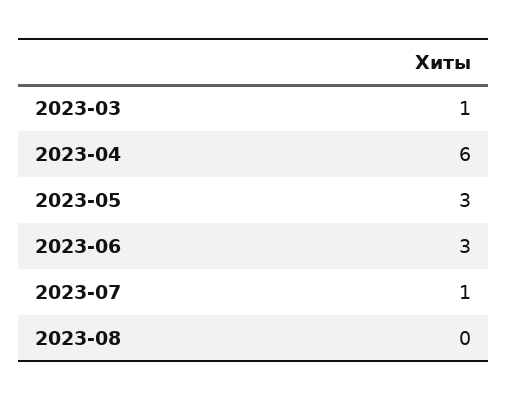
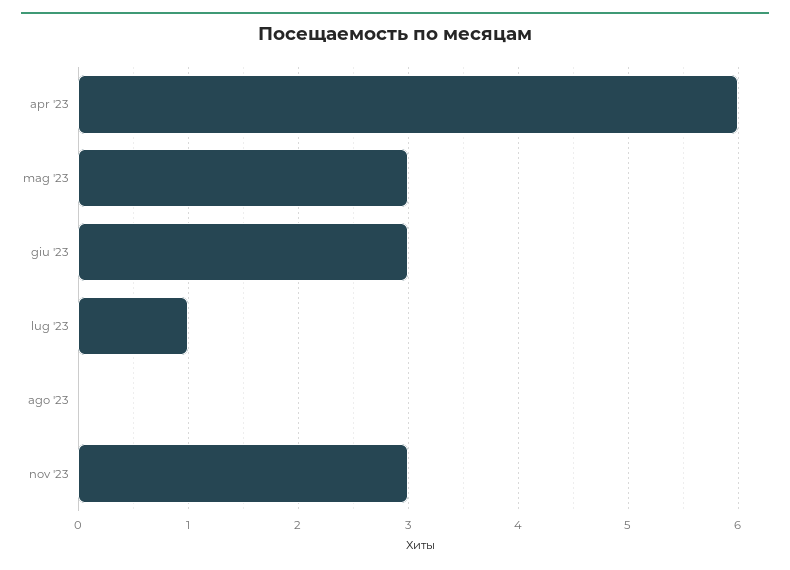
2023-03: 1 -> none
nov '23: none -> 3

